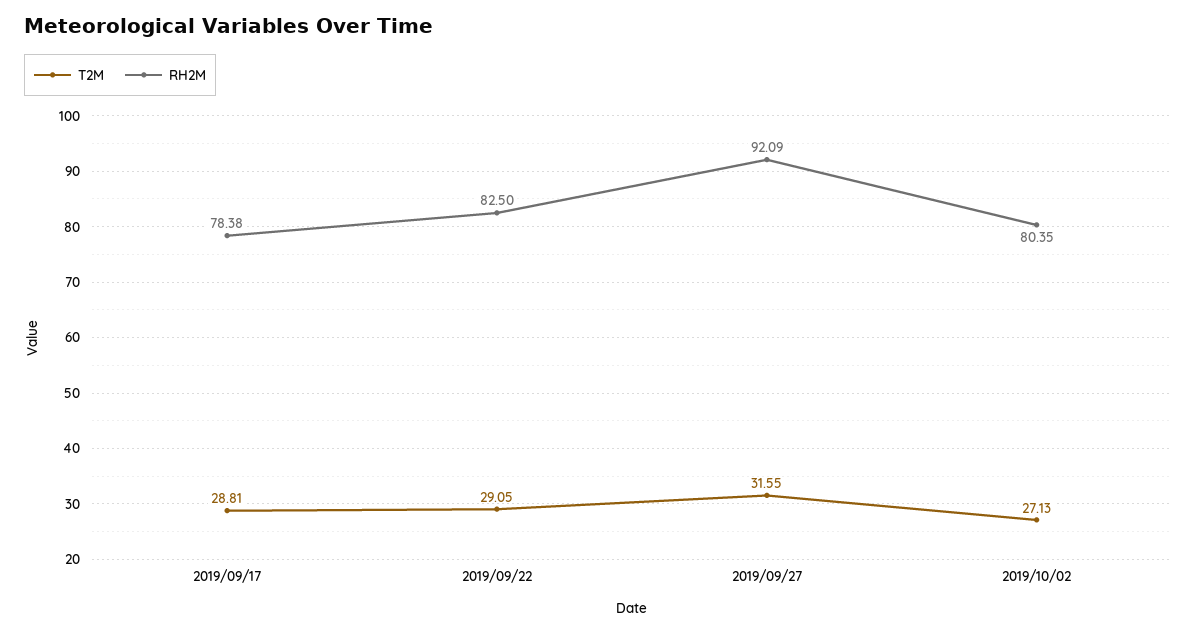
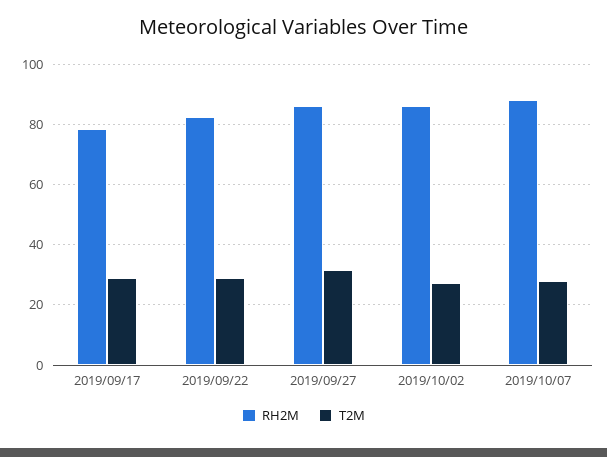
RH2M, 2019/09/27: 92.09 -> 86
RH2M, 2019/10/02: 80.35 -> 86
RH2M, 2019/10/07: none -> 88
T2M, 2019/10/07: none -> 28

